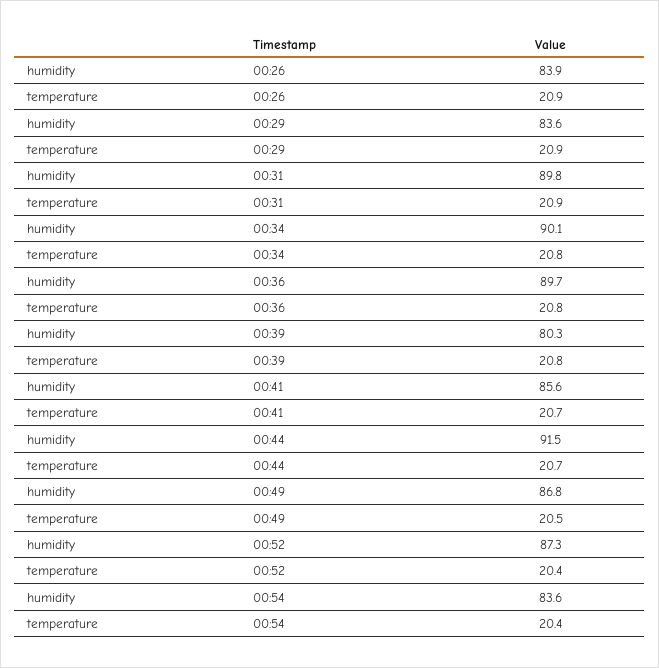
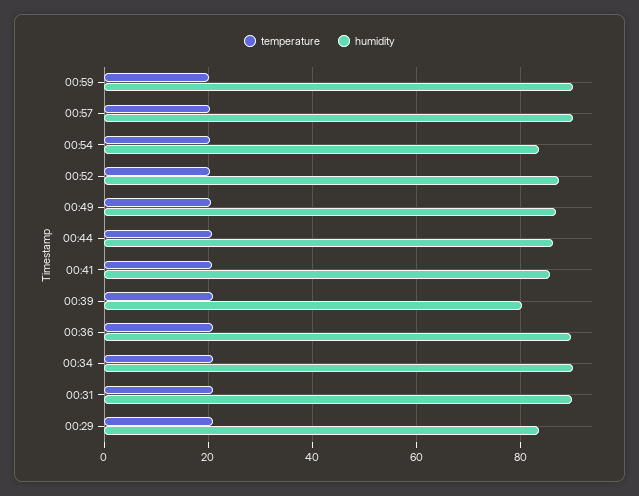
humidity, 00:26: 83.9 -> none
temperature, 00:26: 20.9 -> none
humidity, 00:44: 91.5 -> 86
temperature, 00:59: none -> 20
humidity, 00:59: none -> 90
temperature, 00:57: none -> 20
humidity, 00:57: none -> 90

